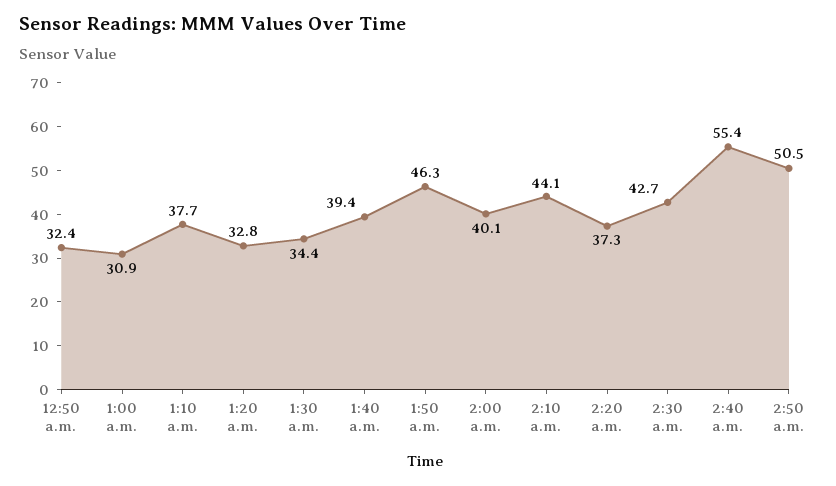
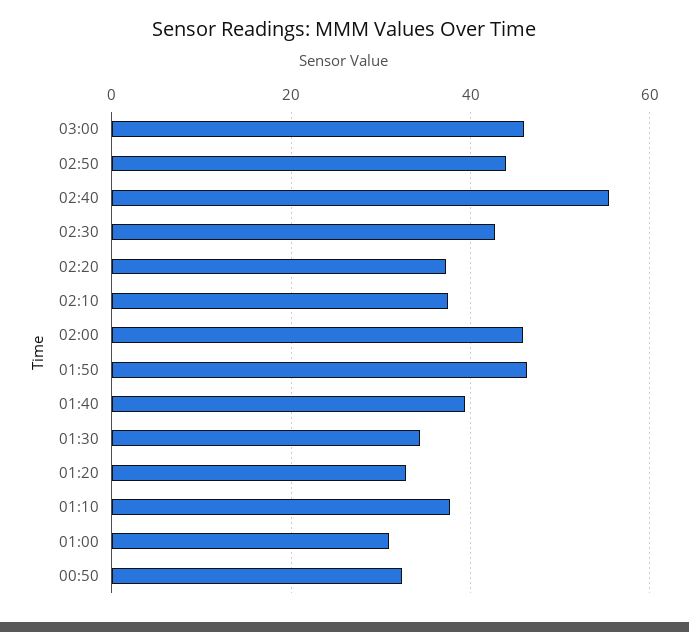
2:00 a.m.: 40.1 -> 46
2:10 a.m.: 44.1 -> 38
2:50 a.m.: 50.5 -> 44
03:00: none -> 46

